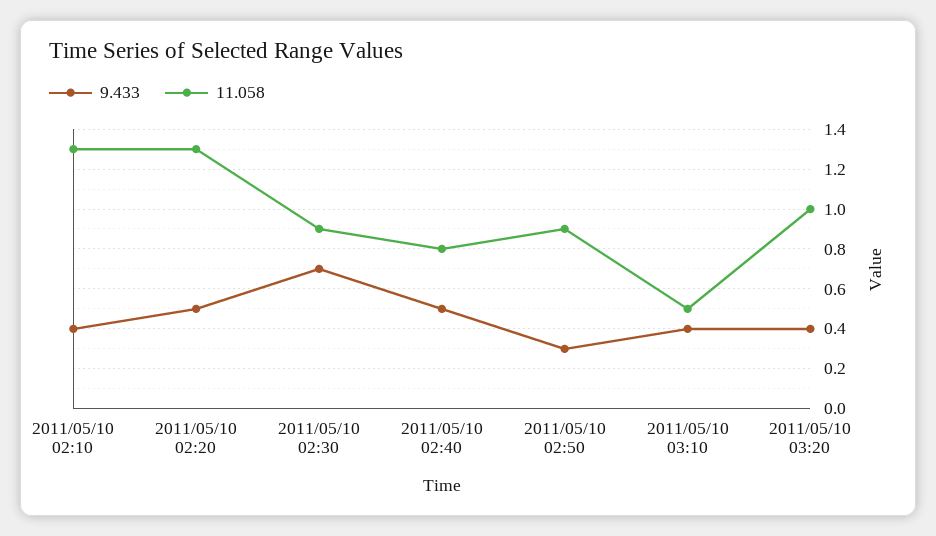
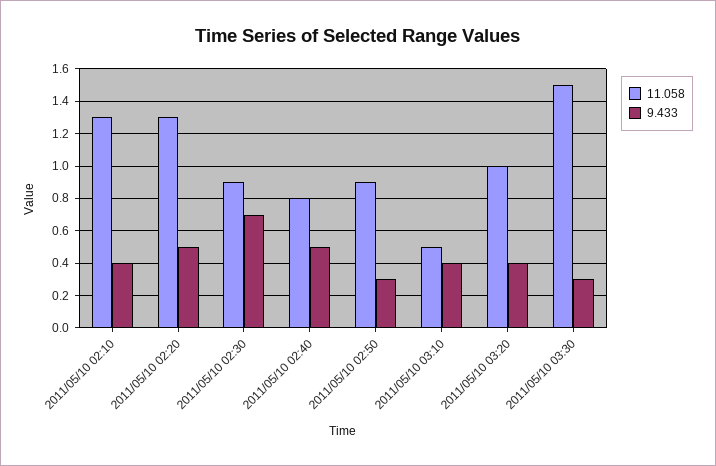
11.058, 2011/05/10 03:30: none -> 1.5
9.433, 2011/05/10 03:30: none -> 0.3

